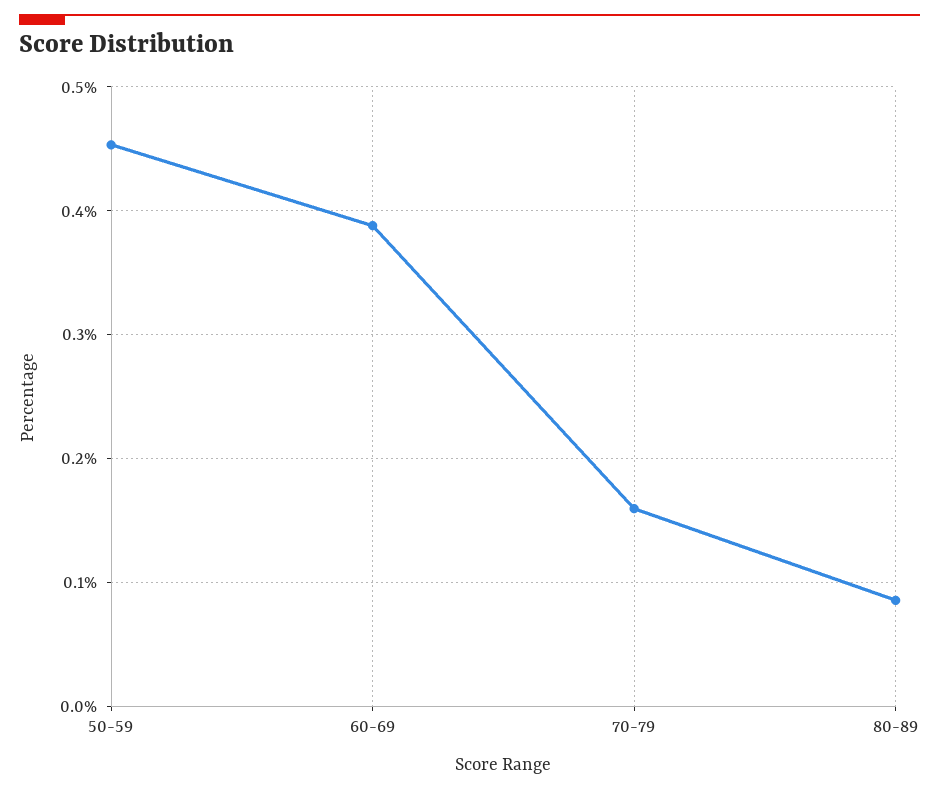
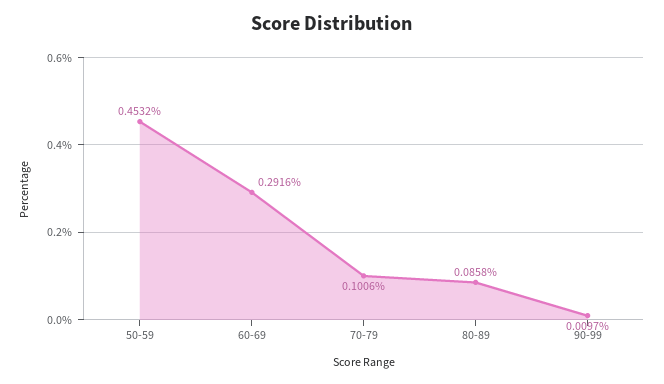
60-69: 0.39 -> 0.2916
70-79: 0.16 -> 0.1006
90-99: none -> 0.0097

